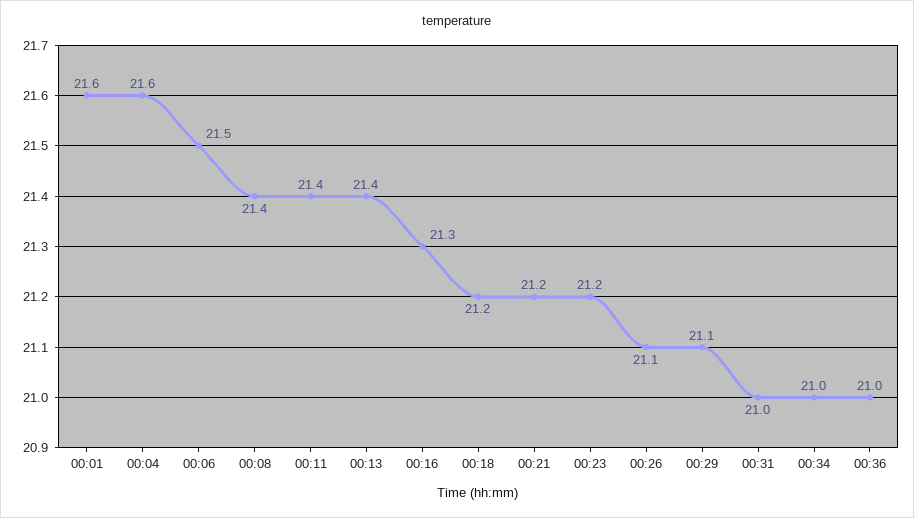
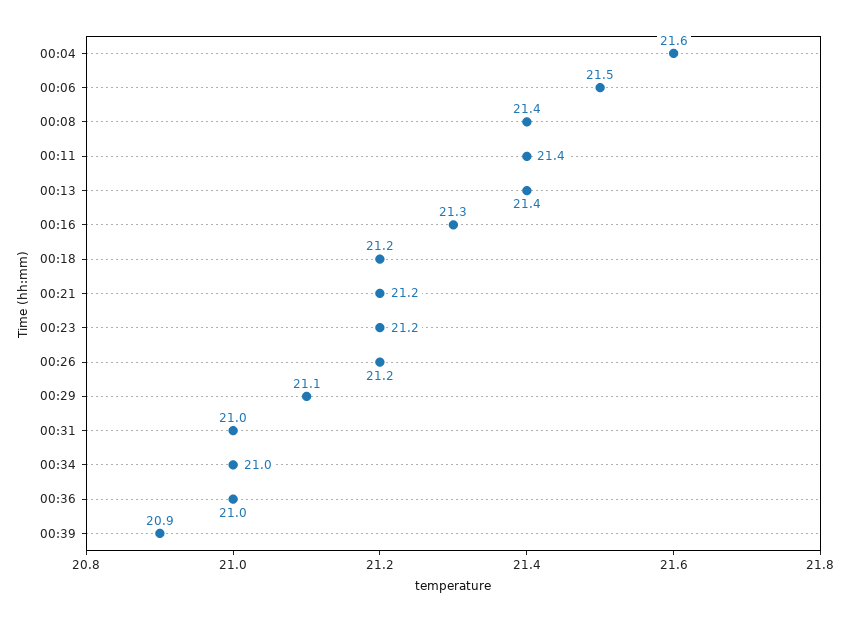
00:01: 21.6 -> none
00:26: 21.1 -> 21.2
00:39: none -> 20.9

